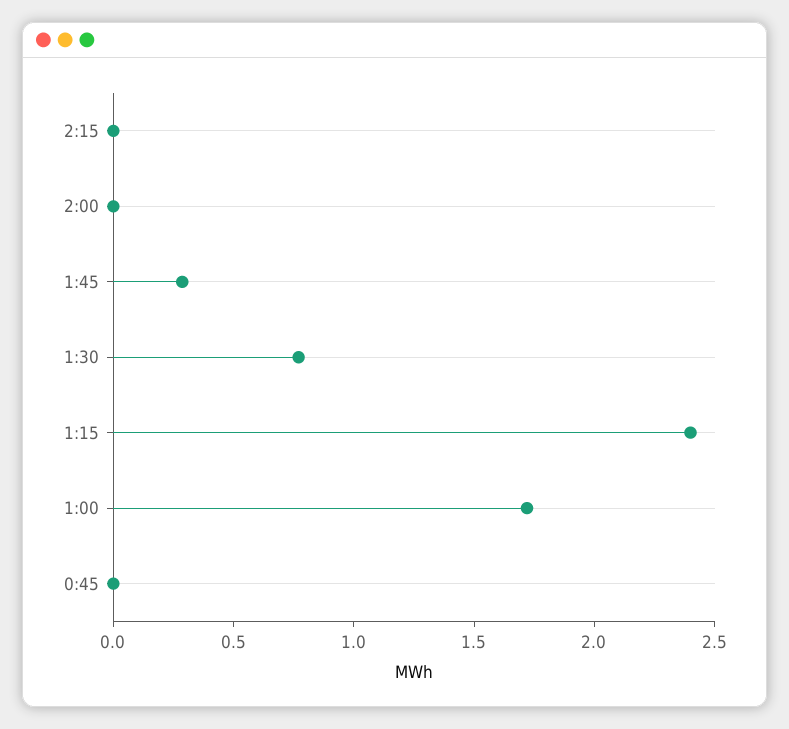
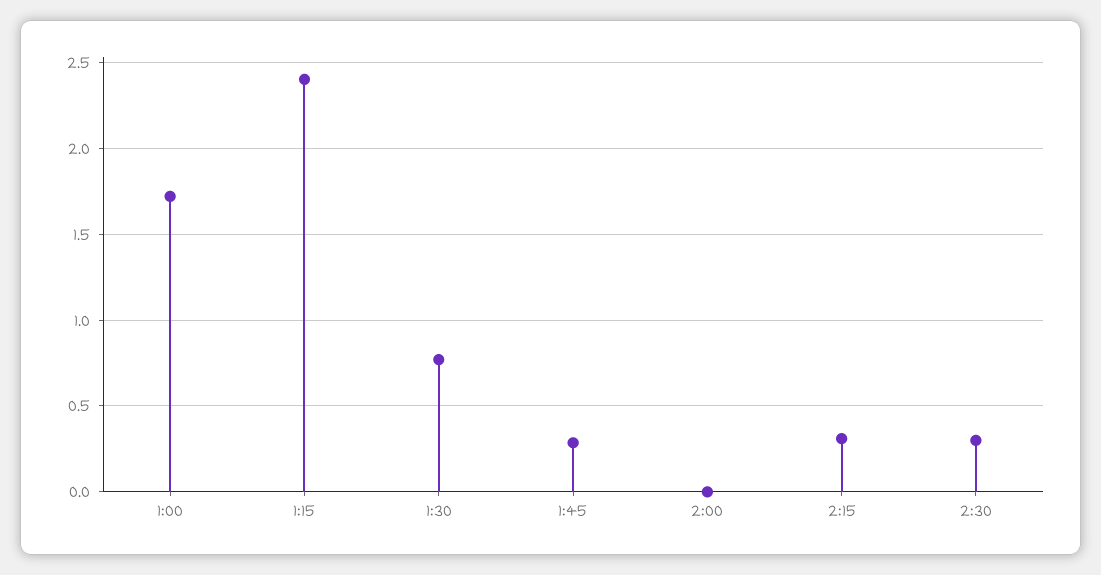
2:15: 0 -> 0.3
0:45: 0 -> none
2:30: none -> 0.3

